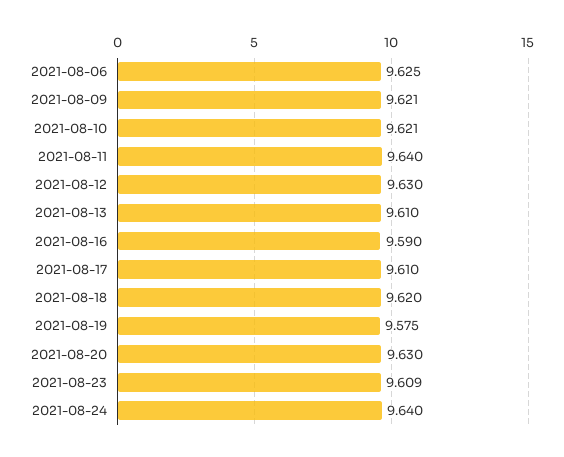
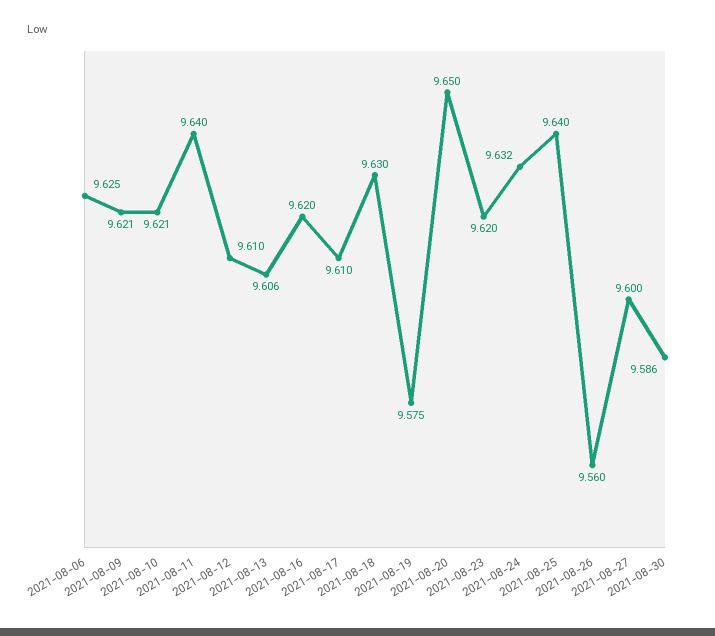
2021-08-12: 9.63 -> 9.61
2021-08-13: 9.61 -> 9.606
2021-08-16: 9.59 -> 9.62
2021-08-18: 9.62 -> 9.63
2021-08-20: 9.63 -> 9.65
2021-08-23: 9.609 -> 9.62
2021-08-24: 9.64 -> 9.632
2021-08-25: none -> 9.64
2021-08-26: none -> 9.56
2021-08-27: none -> 9.6
2021-08-30: none -> 9.586

